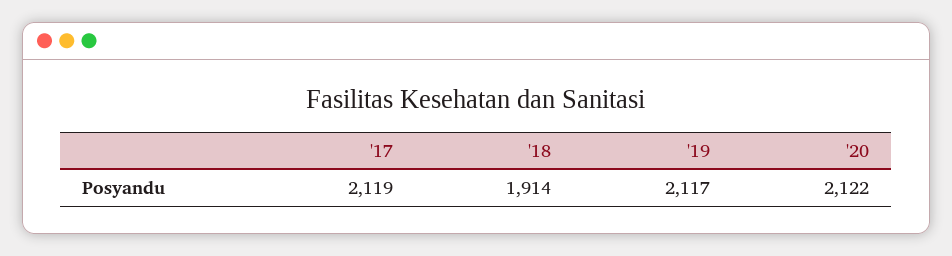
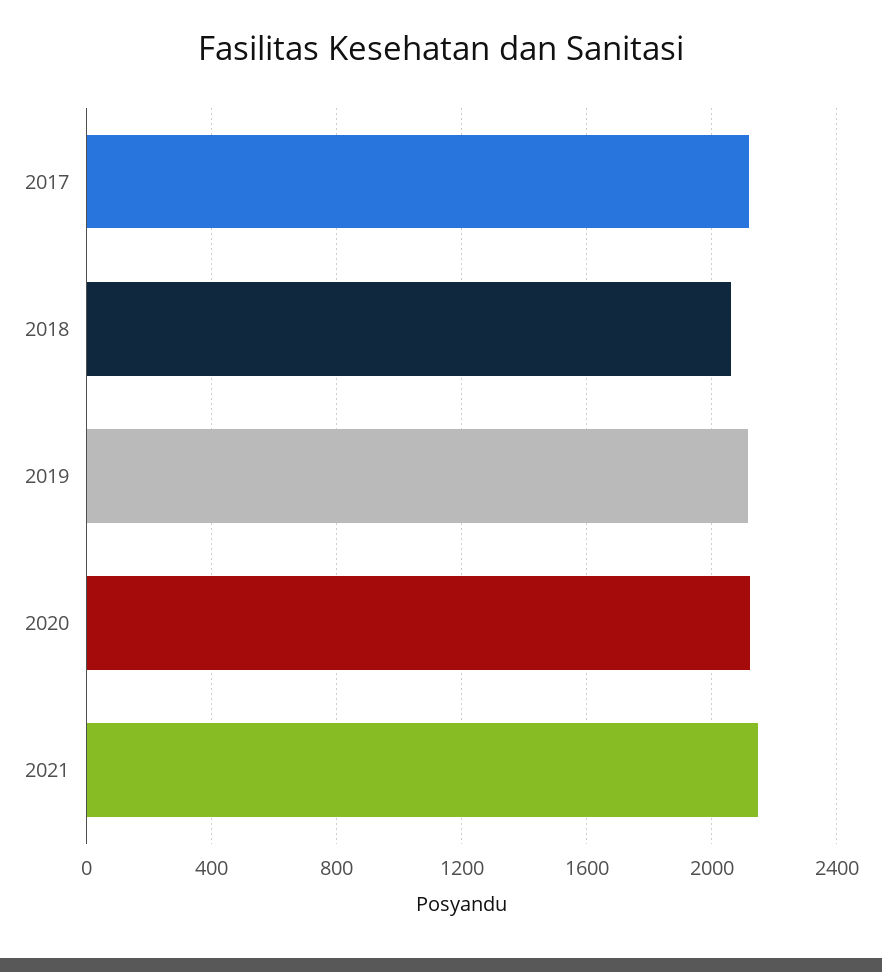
'18: 1914 -> 2050
2021: none -> 2150

